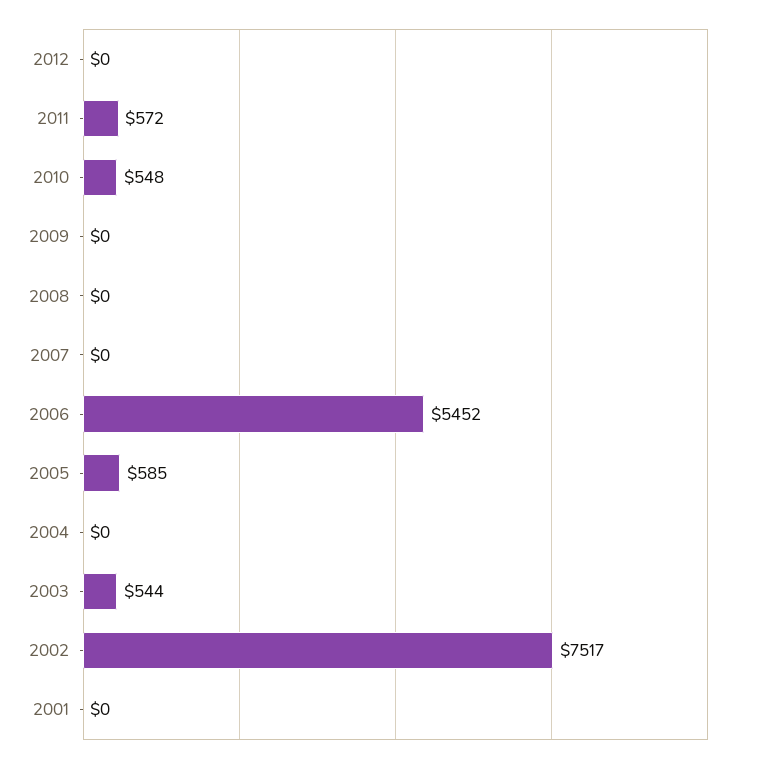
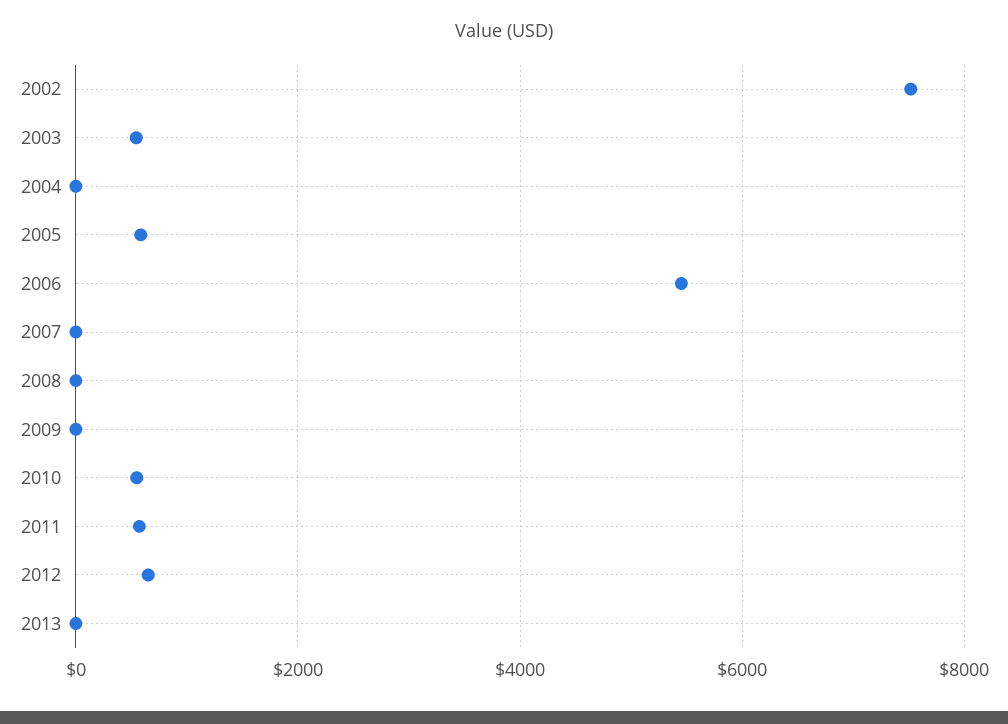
2012: 0 -> 600
2001: 0 -> none
2013: none -> 0

